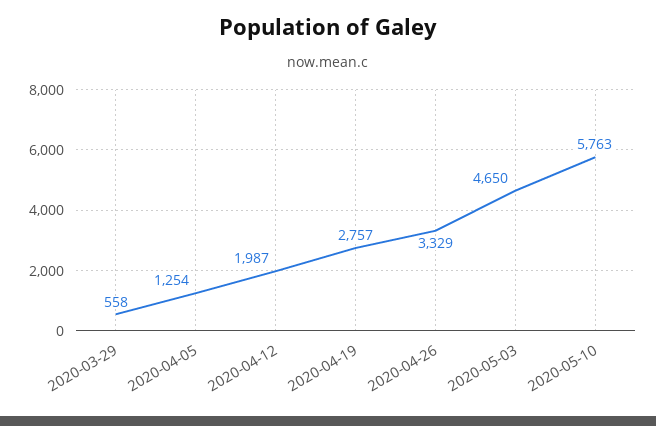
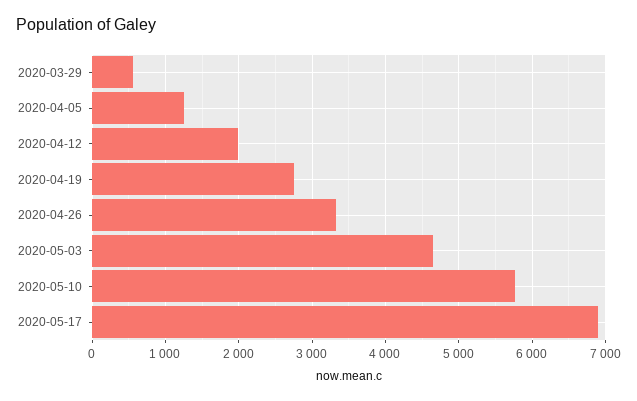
2020-05-17: none -> 6900

